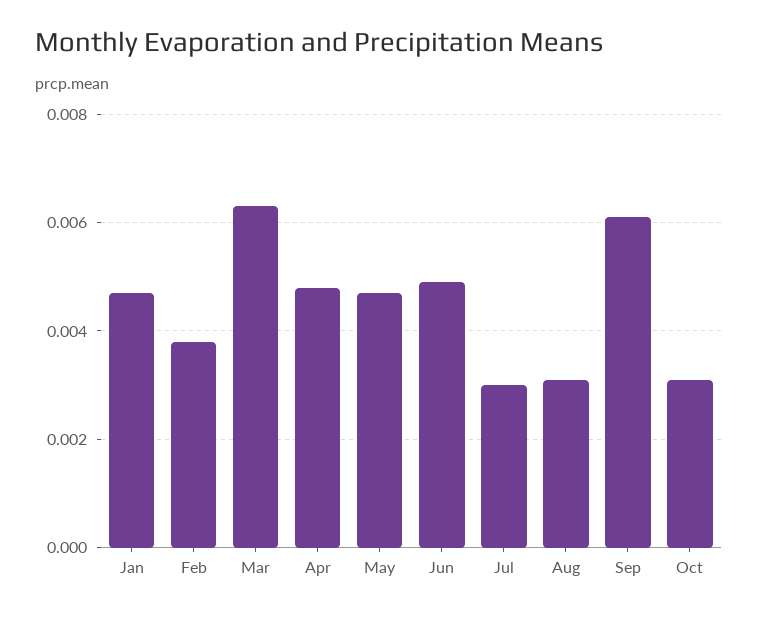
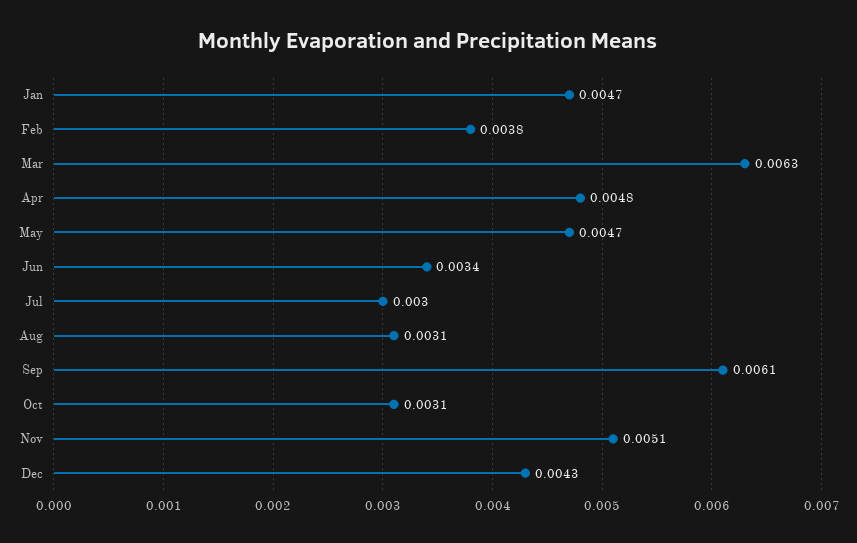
Jun: 0.005 -> 0.0034
Nov: none -> 0.0051
Dec: none -> 0.0043

